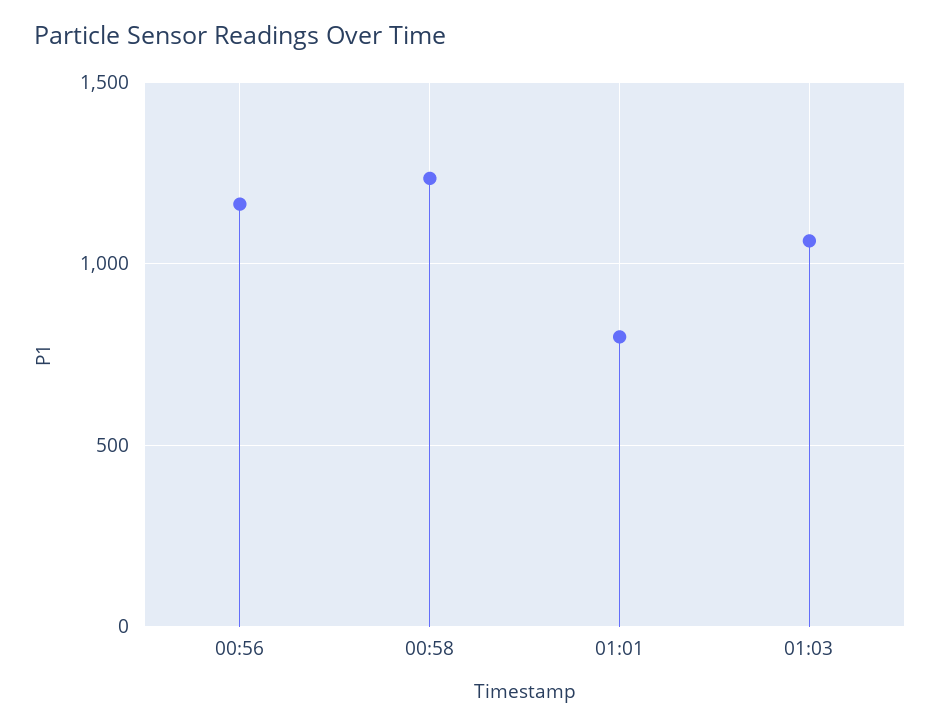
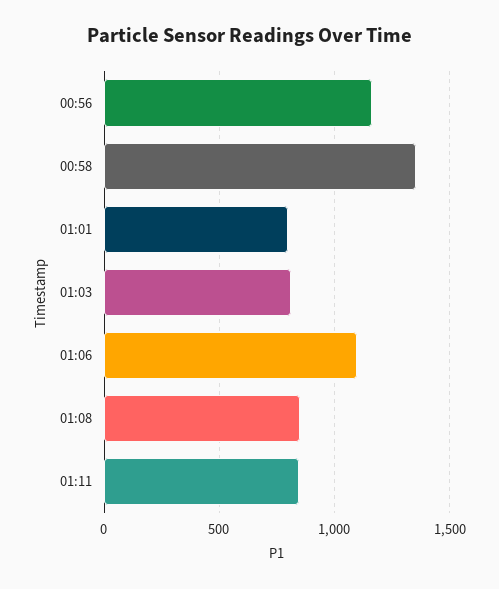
00:58: 1250 -> 1350
01:03: 1050 -> 800
01:06: none -> 1100
01:08: none -> 850
01:11: none -> 850

